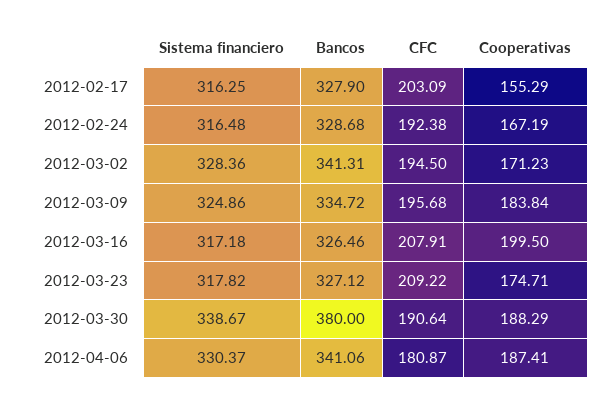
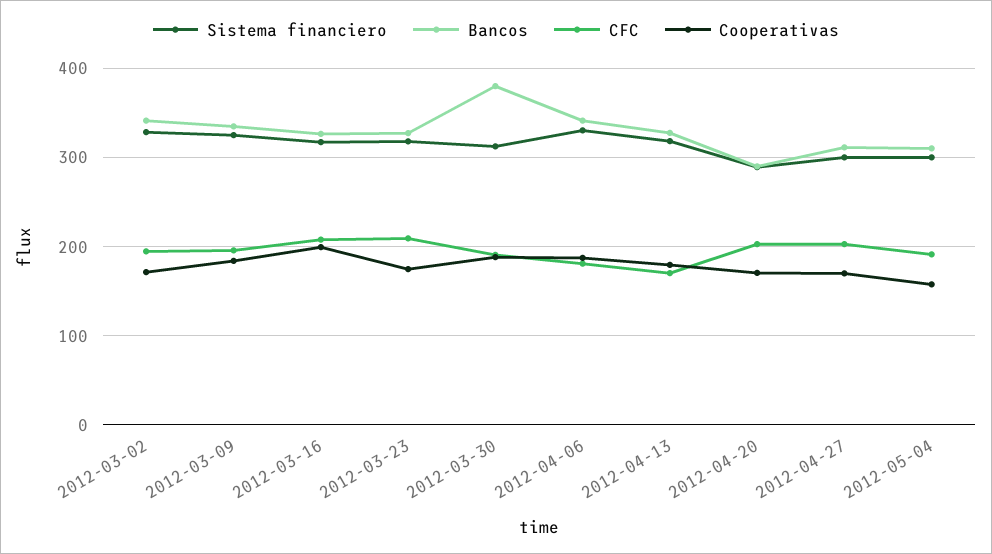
Sistema financiero, 2012-02-17: 316.25 -> none
Bancos, 2012-02-17: 327.9 -> none
CFC, 2012-02-17: 203.09 -> none
Cooperativas, 2012-02-17: 155.29 -> none
Sistema financiero, 2012-02-24: 316.48 -> none
Bancos, 2012-02-24: 328.68 -> none
CFC, 2012-02-24: 192.38 -> none
Cooperativas, 2012-02-24: 167.19 -> none
Sistema financiero, 2012-03-30: 338.67 -> 310
Sistema financiero, 2012-04-13: none -> 320
Bancos, 2012-04-13: none -> 330
CFC, 2012-04-13: none -> 170
Cooperativas, 2012-04-13: none -> 180
Sistema financiero, 2012-04-20: none -> 290
Bancos, 2012-04-20: none -> 290
CFC, 2012-04-20: none -> 200
Cooperativas, 2012-04-20: none -> 170
Sistema financiero, 2012-04-27: none -> 300
Bancos, 2012-04-27: none -> 310
CFC, 2012-04-27: none -> 200
Cooperativas, 2012-04-27: none -> 170
Sistema financiero, 2012-05-04: none -> 300
Bancos, 2012-05-04: none -> 310
CFC, 2012-05-04: none -> 190
Cooperativas, 2012-05-04: none -> 160

